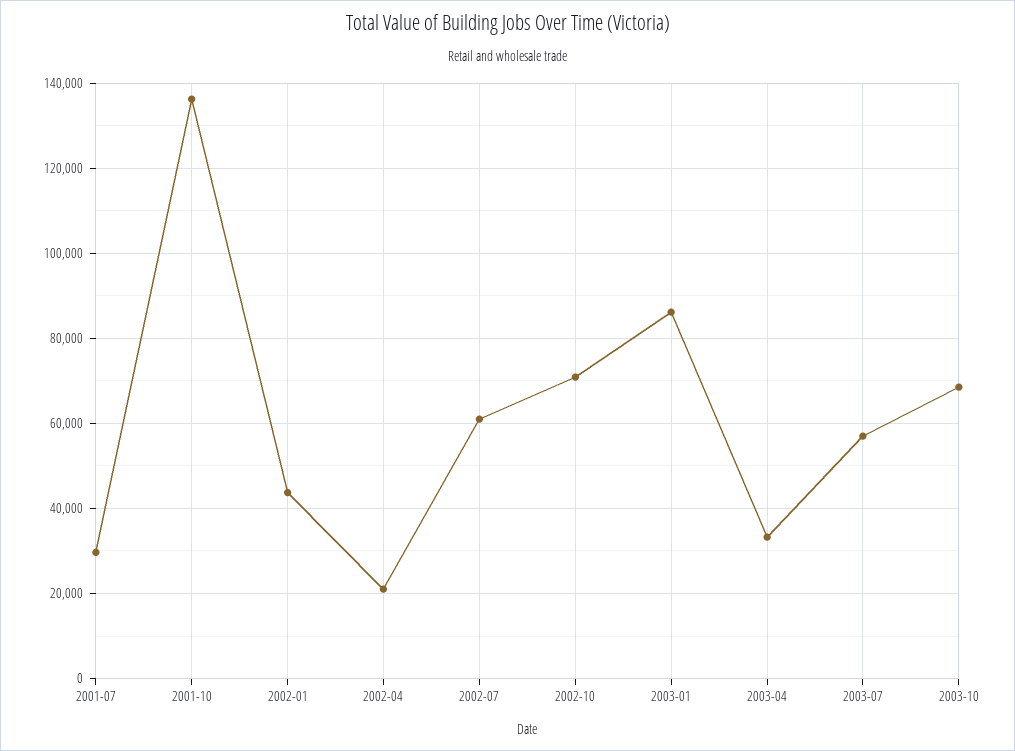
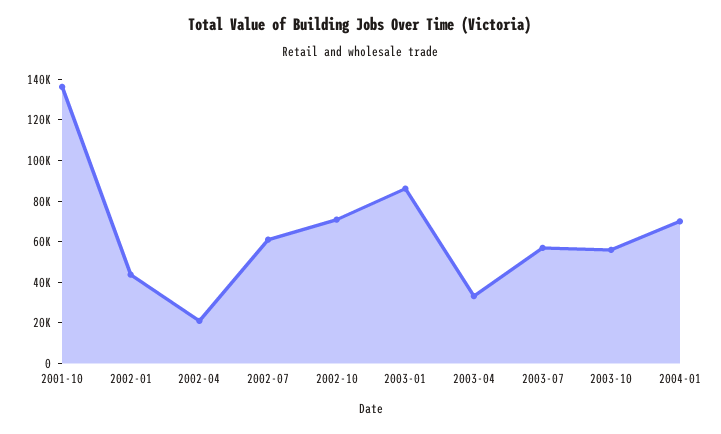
2001-07: 30000 -> none
2003-10: 68000 -> 55000
2004-01: none -> 70000

